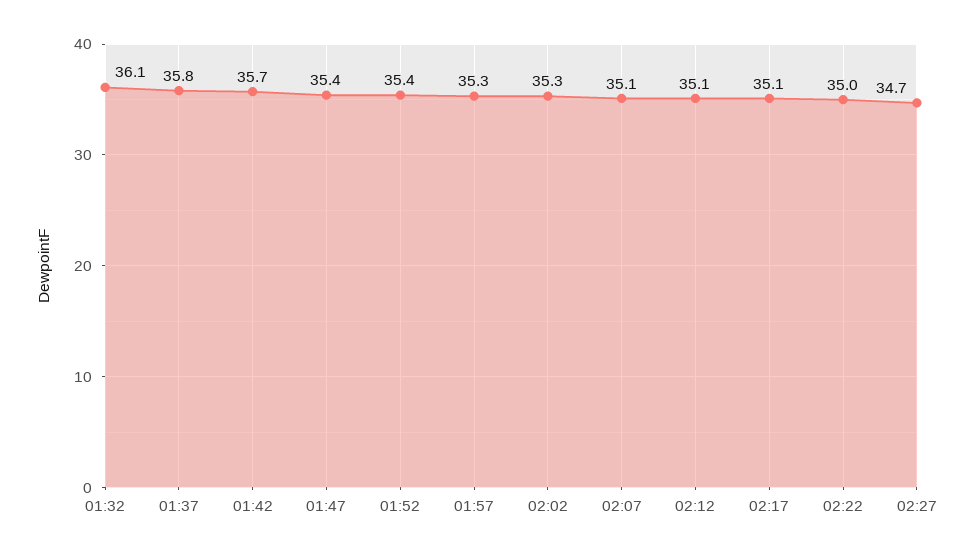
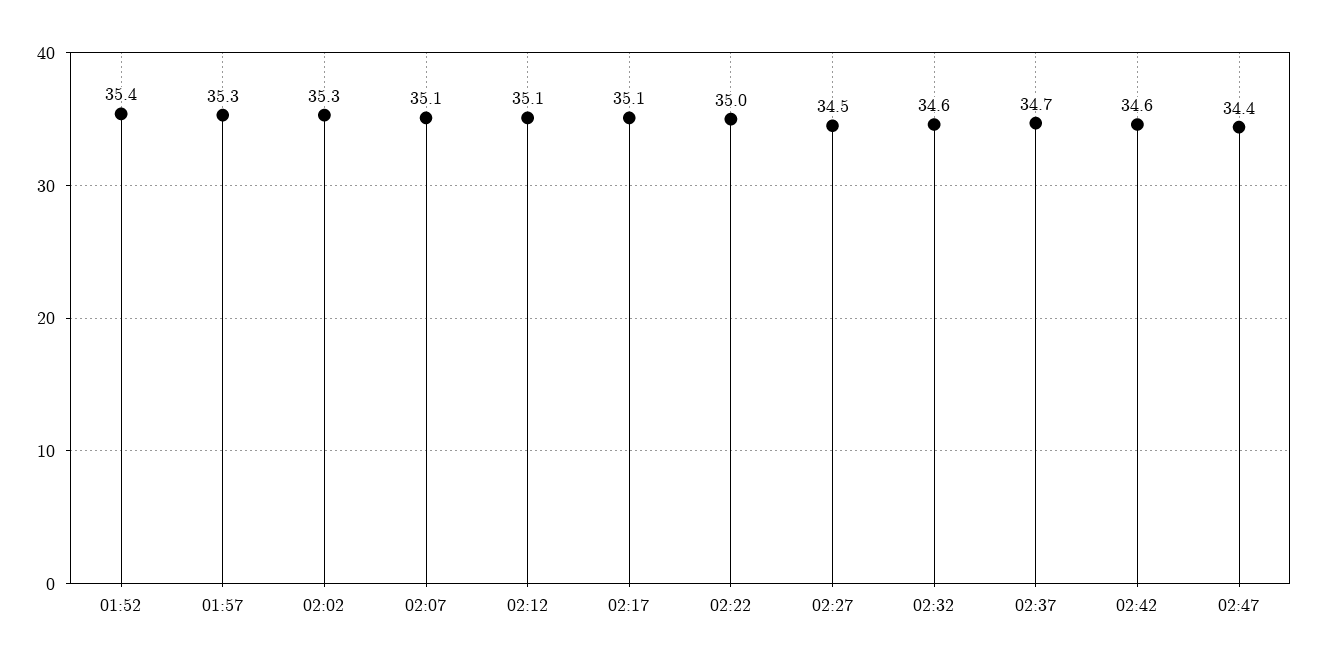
01:32: 36.1 -> none
01:37: 35.8 -> none
01:42: 35.7 -> none
01:47: 35.4 -> none
02:27: 34.7 -> 34.5
02:32: none -> 34.6
02:37: none -> 34.7
02:42: none -> 34.6
02:47: none -> 34.4

